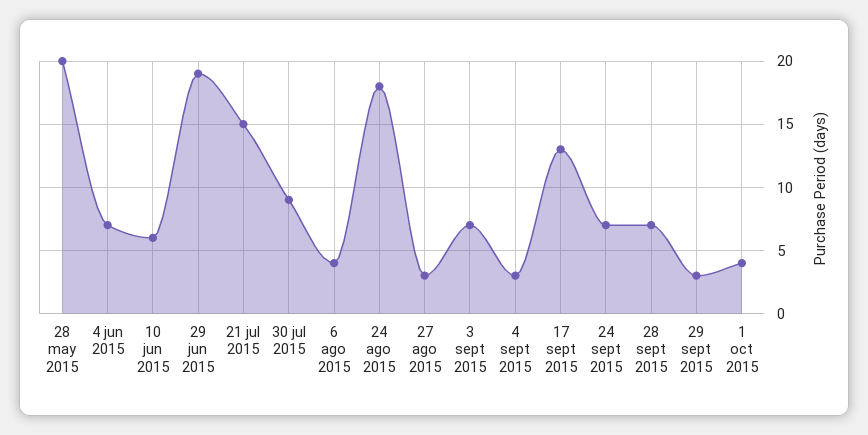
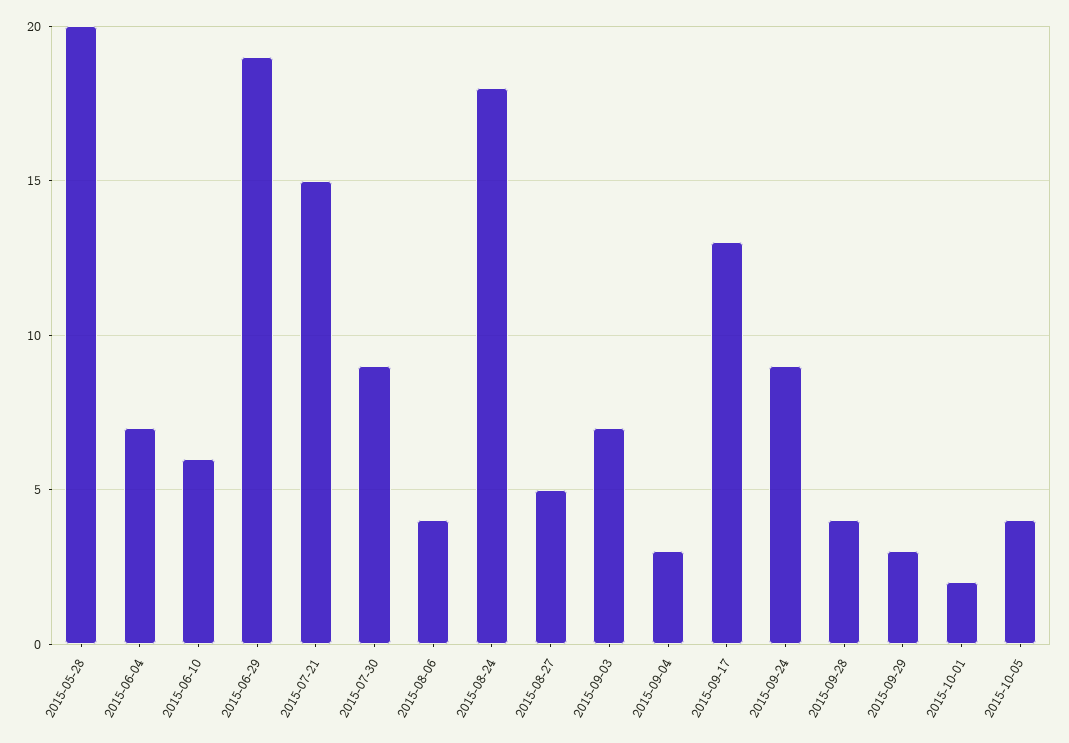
27 ago 2015: 3 -> 5
24 sept 2015: 7 -> 9
28 sept 2015: 7 -> 4
1 oct 2015: 4 -> 2
2015-10-05: none -> 4

